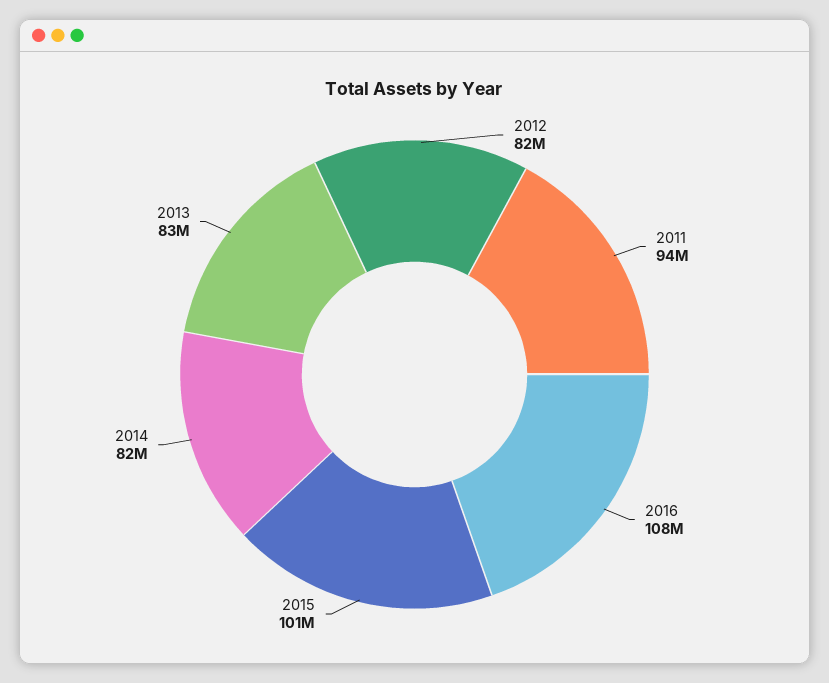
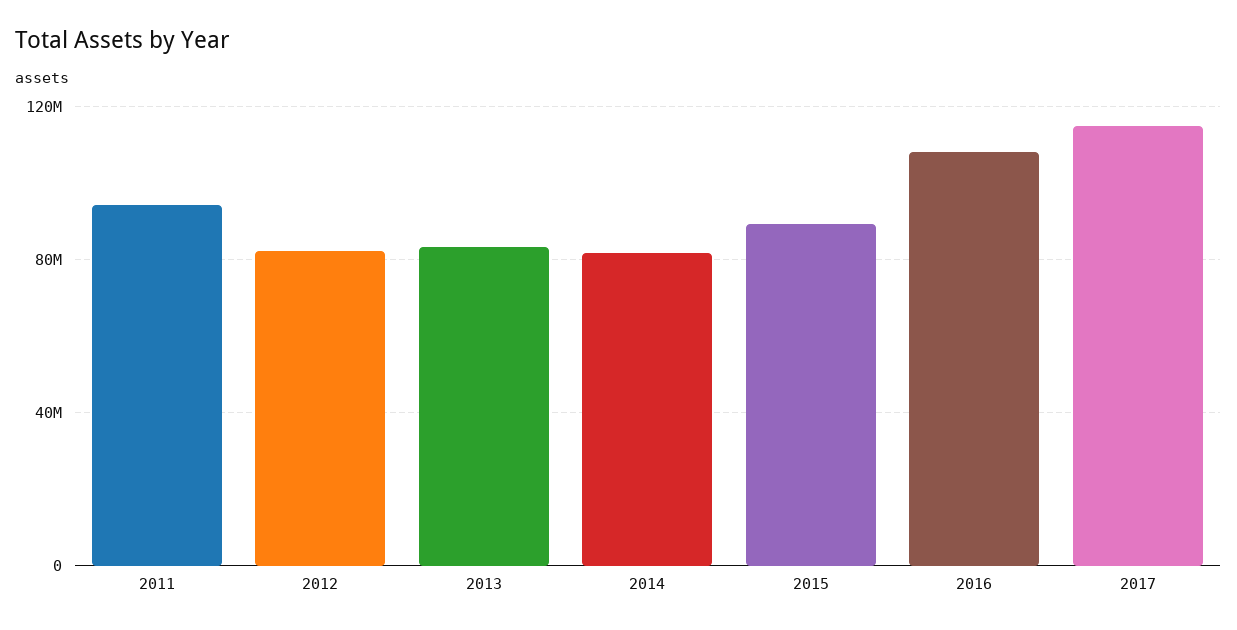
2015: 101000000 -> 90000000
2017: none -> 115000000

